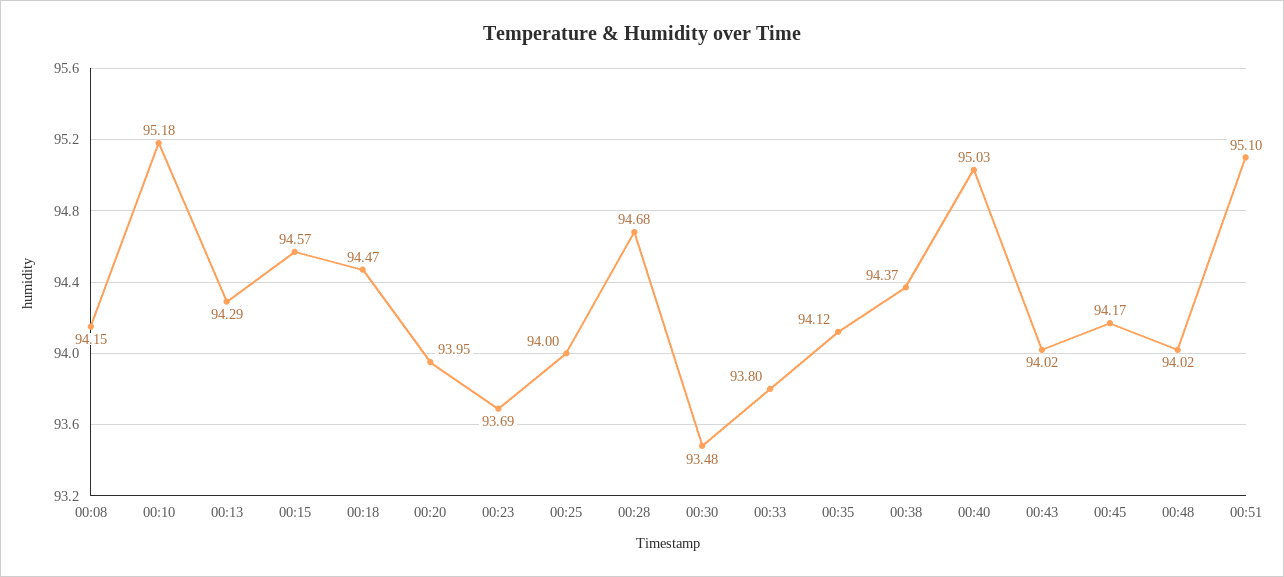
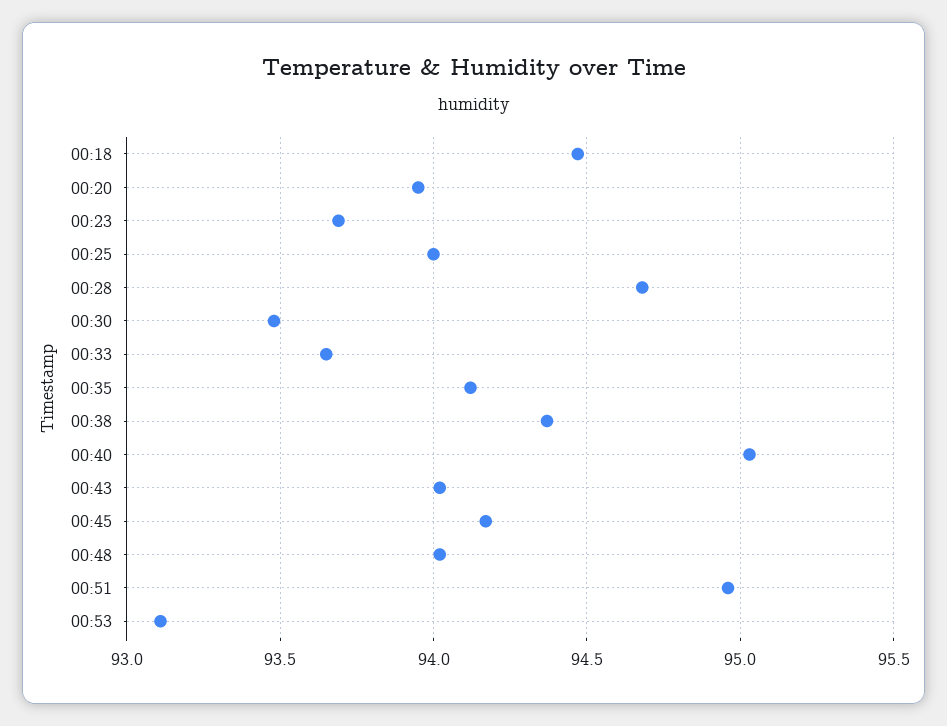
00:08: 94.15 -> none
00:10: 95.18 -> none
00:13: 94.29 -> none
00:15: 94.57 -> none
00:33: 93.8 -> 93.65
00:51: 95.1 -> 94.95
00:53: none -> 93.1

